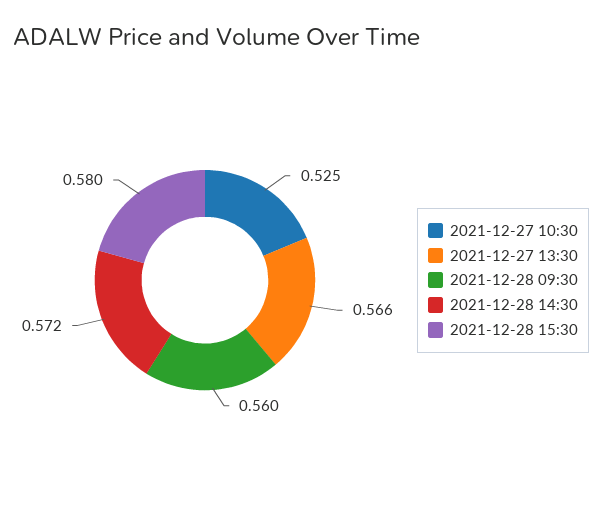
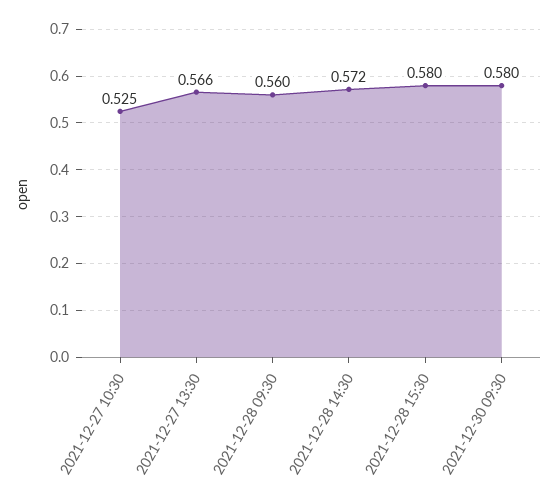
2021-12-30 09:30: none -> 0.58

